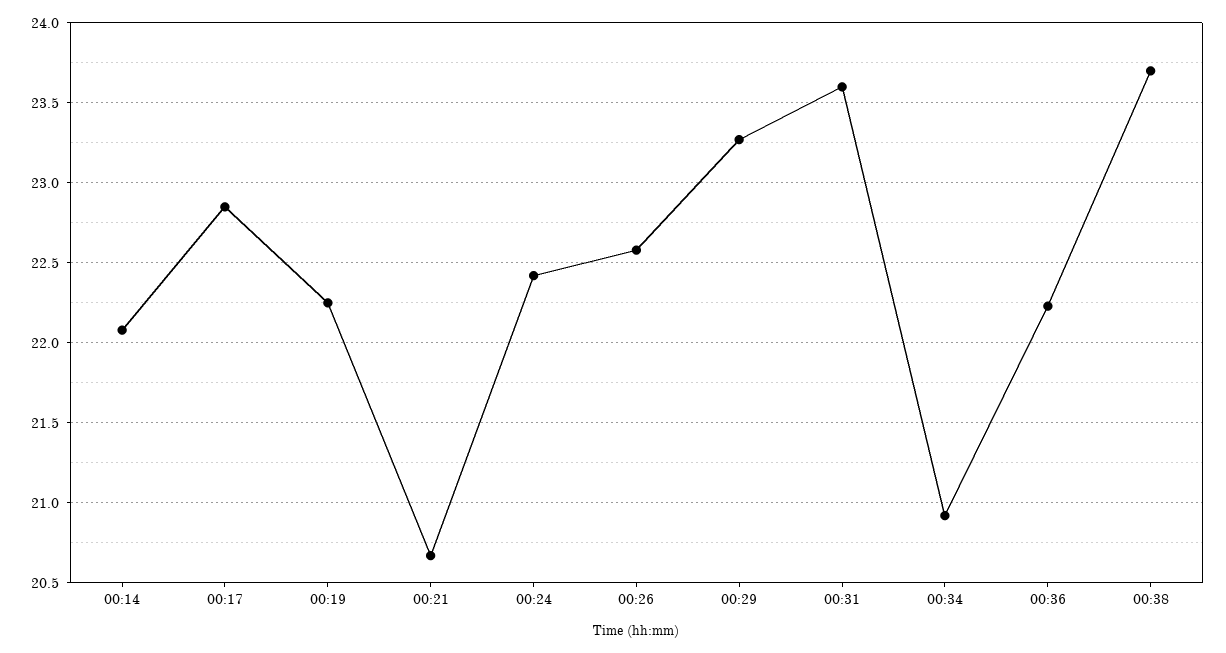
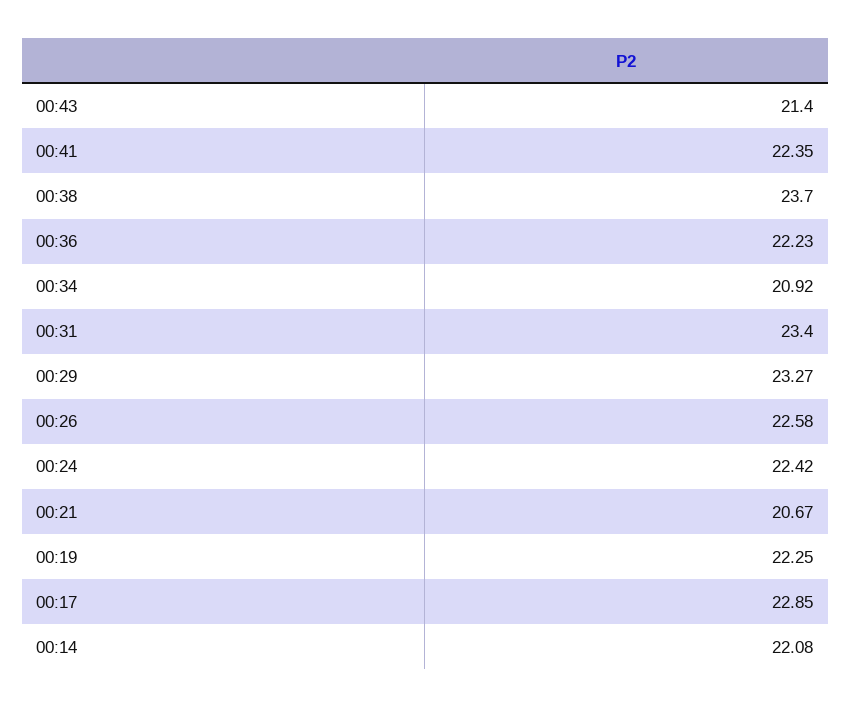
00:31: 23.6 -> 23.4
00:43: none -> 21.4
00:41: none -> 22.35

